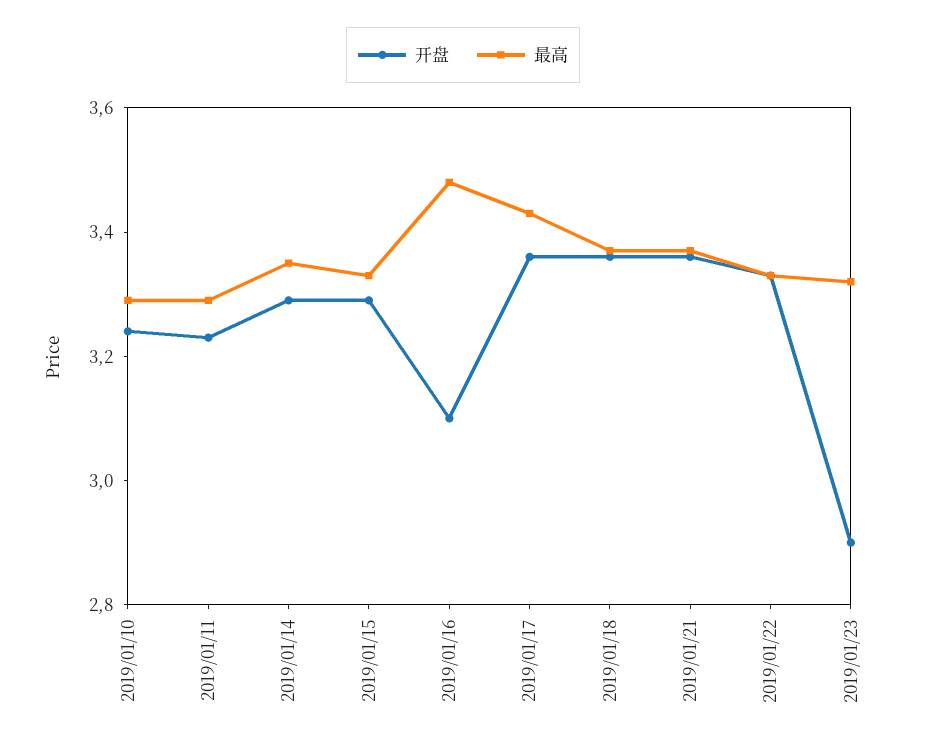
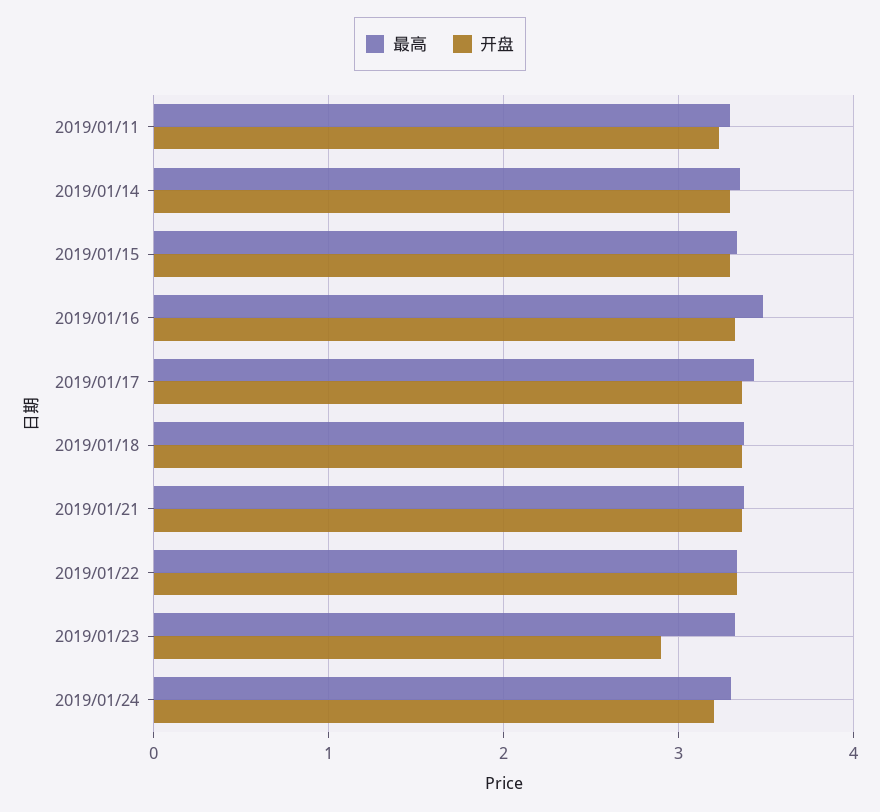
开盘, 2019/01/10: 3.25 -> none
最高, 2019/01/10: 3.3 -> none
开盘, 2019/01/16: 3.1 -> 3.3
最高, 2019/01/24: none -> 3.3
开盘, 2019/01/24: none -> 3.2

